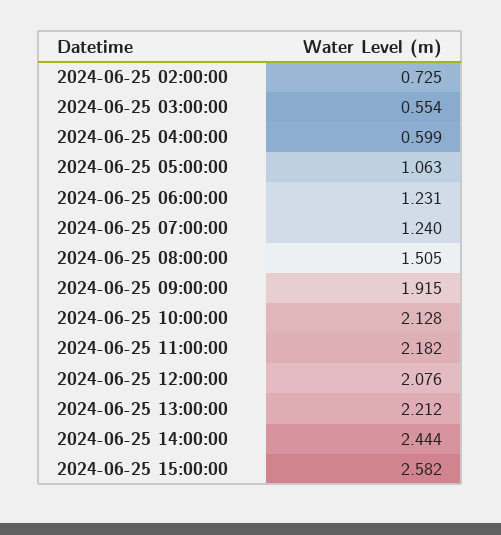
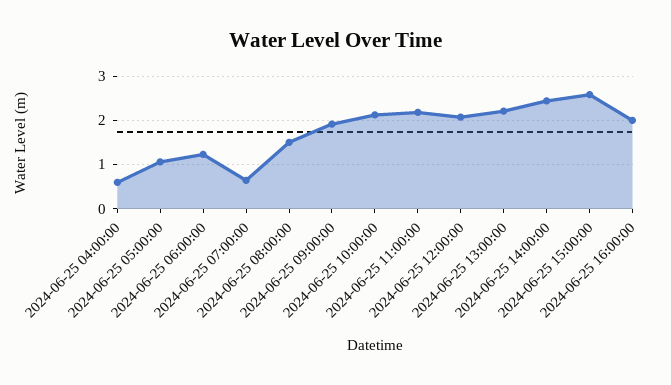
2024-06-25 02:00:00: 0.725 -> none
2024-06-25 03:00:00: 0.554 -> none
2024-06-25 07:00:00: 1.24 -> 0.6
2024-06-25 16:00:00: none -> 2

